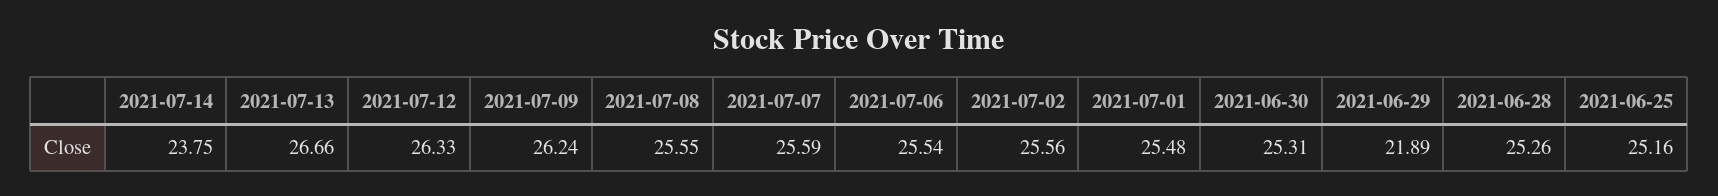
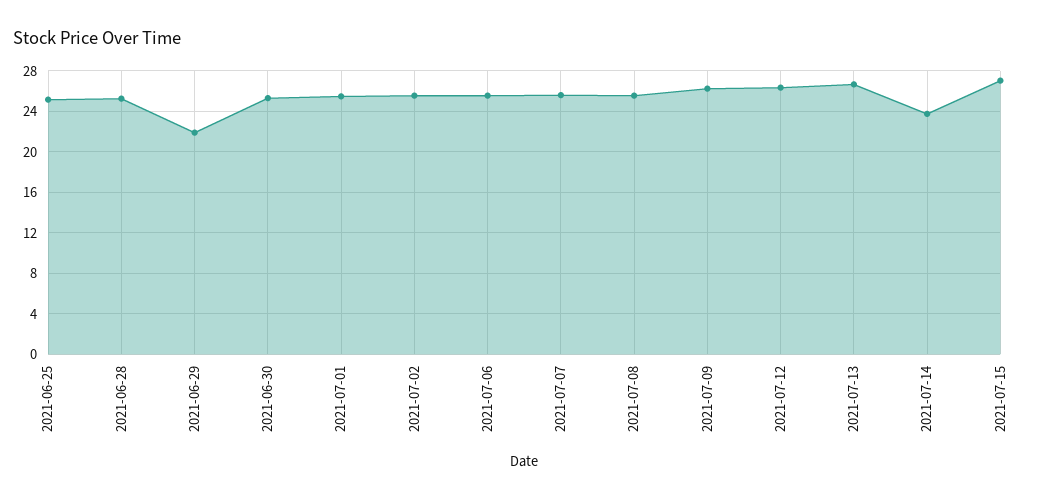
2021-07-15: none -> 27

